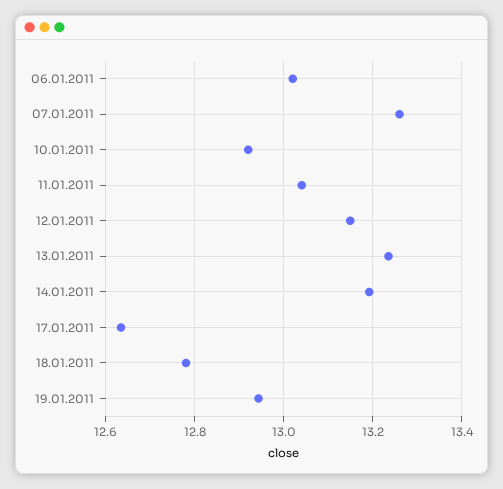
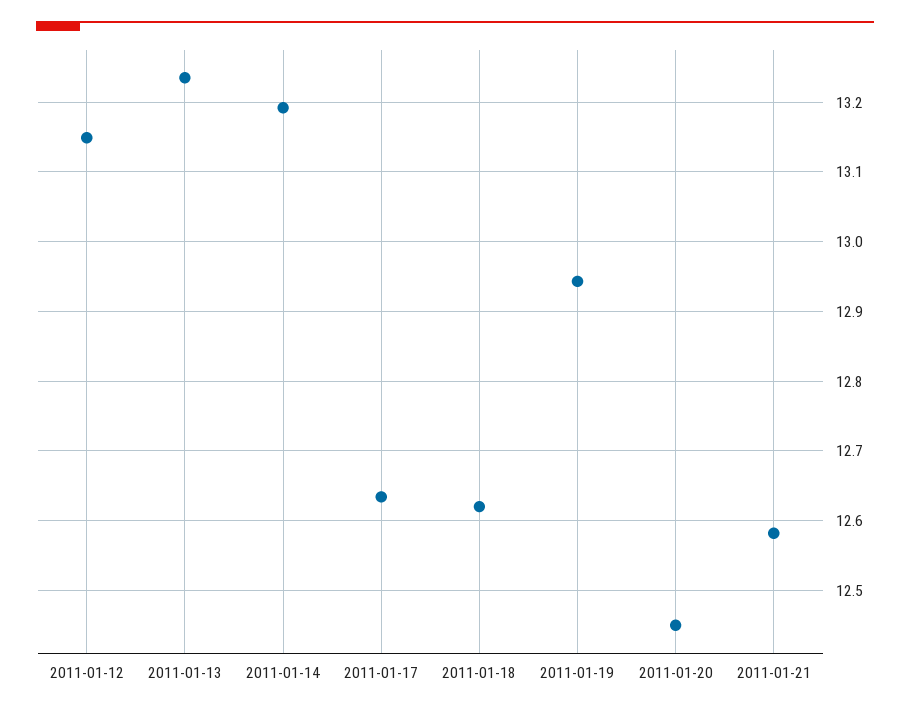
06.01.2011: 13.02 -> none
07.01.2011: 13.26 -> none
10.01.2011: 12.92 -> none
11.01.2011: 13.04 -> none
18.01.2011: 12.78 -> 12.62
2011-01-20: none -> 12.45
2011-01-21: none -> 12.58

